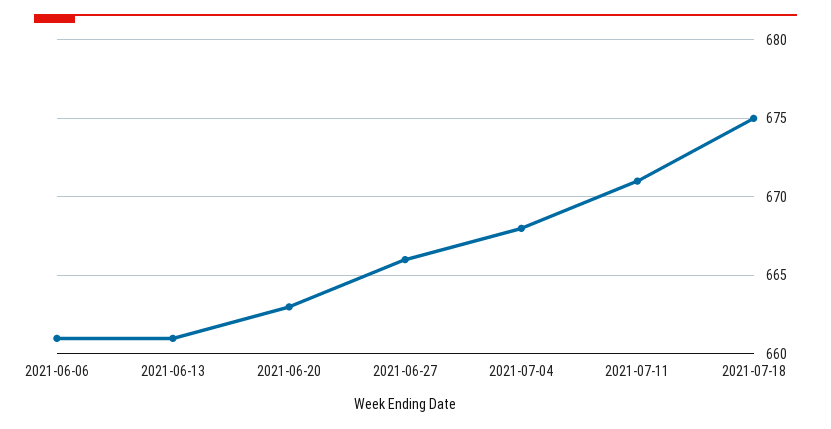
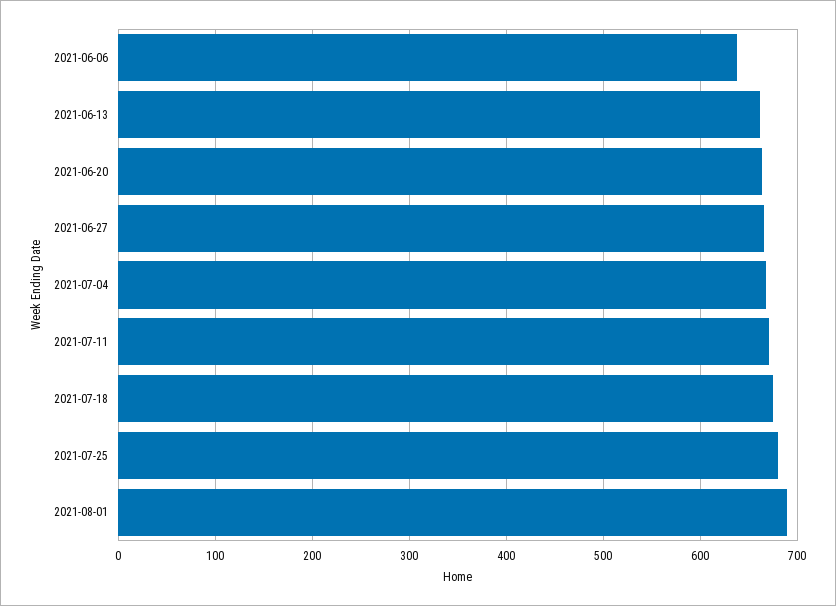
2021-06-06: 661 -> 640
2021-07-25: none -> 680
2021-08-01: none -> 690

